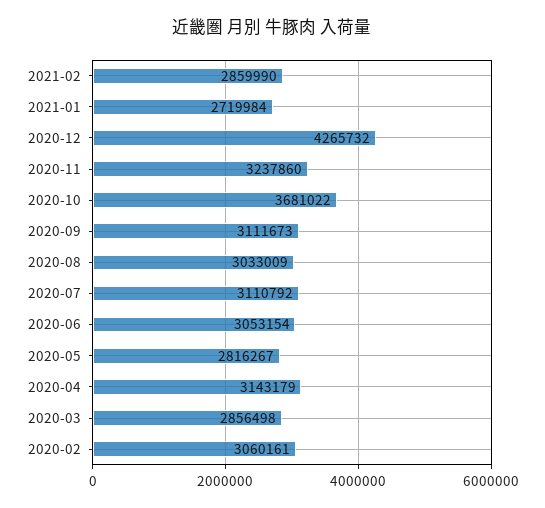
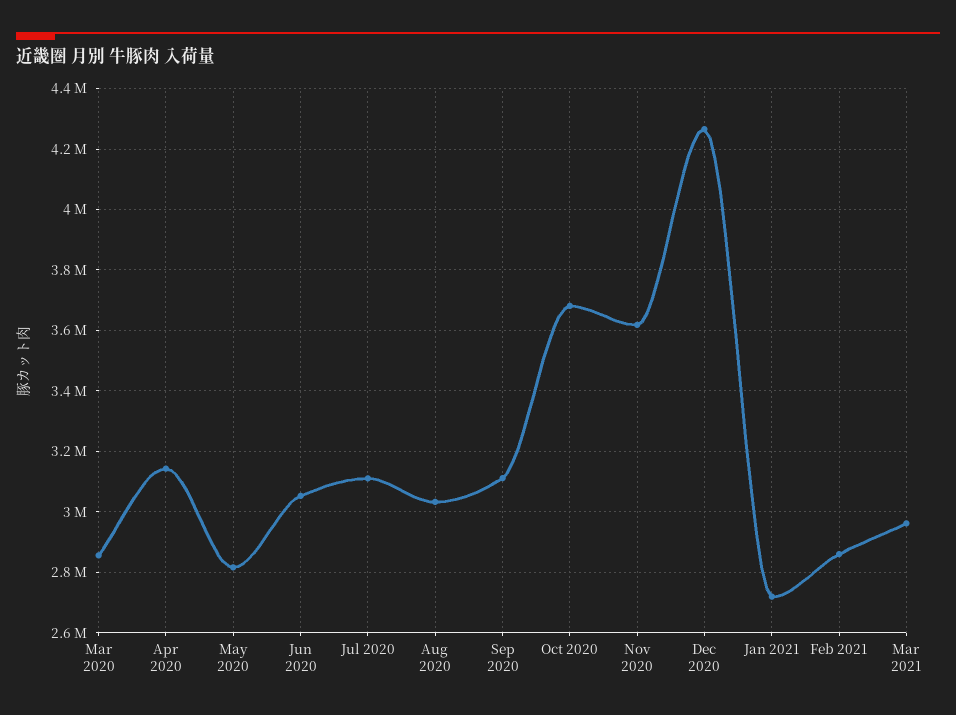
2020-11: 3237860 -> 3620000
2020-02: 3060161 -> none
Mar 2021: none -> 2960000

